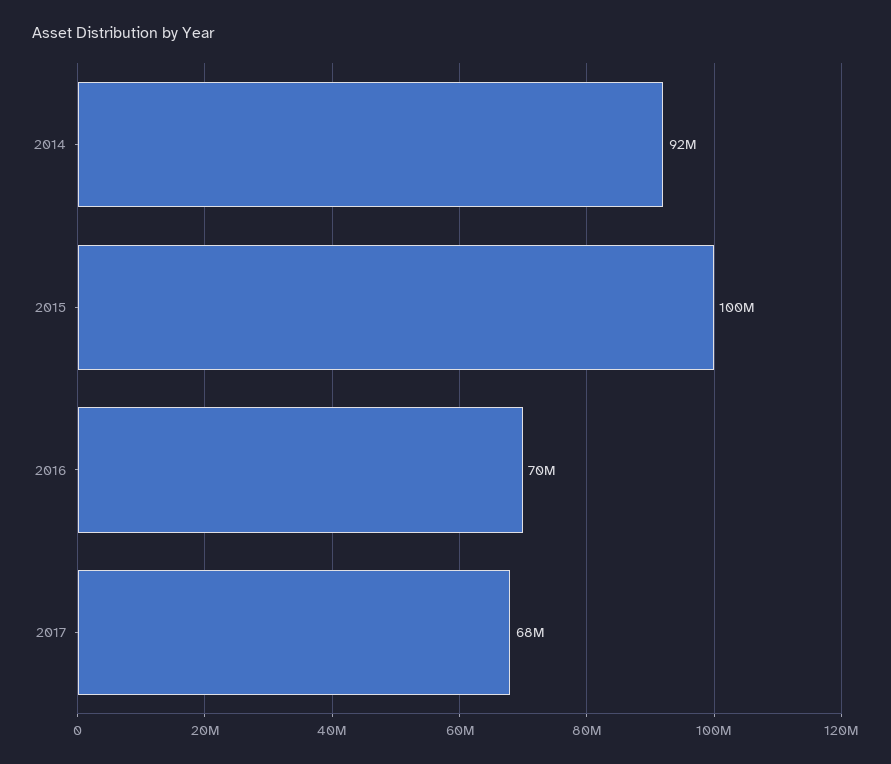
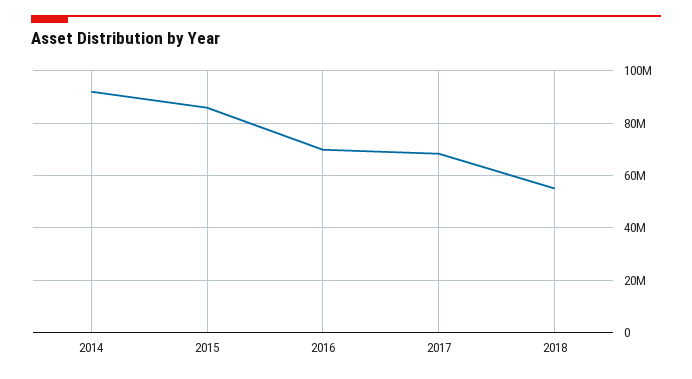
2015: 100000000 -> 85000000
2018: none -> 55000000

